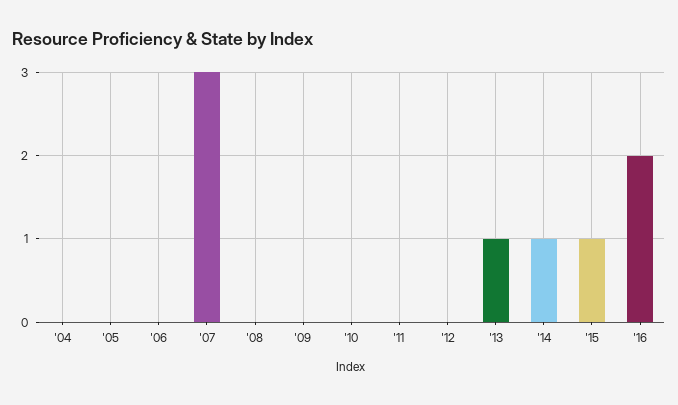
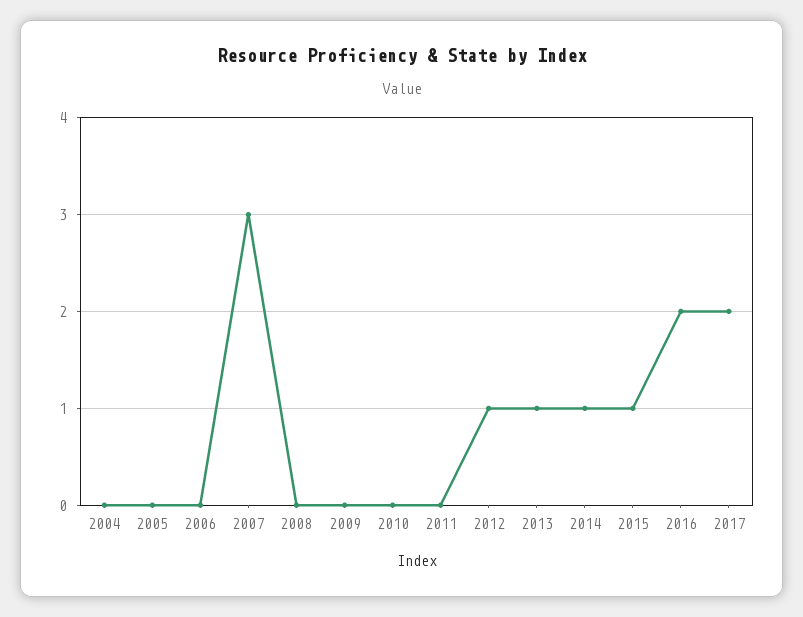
'12: 0 -> 1
2017: none -> 2

